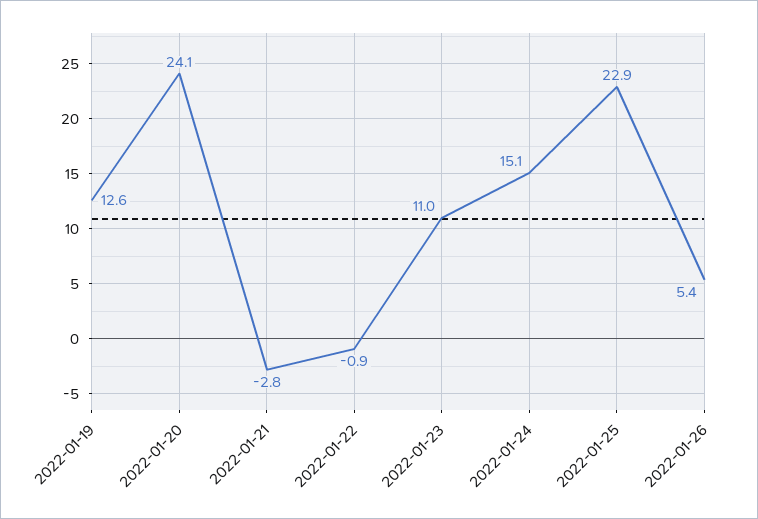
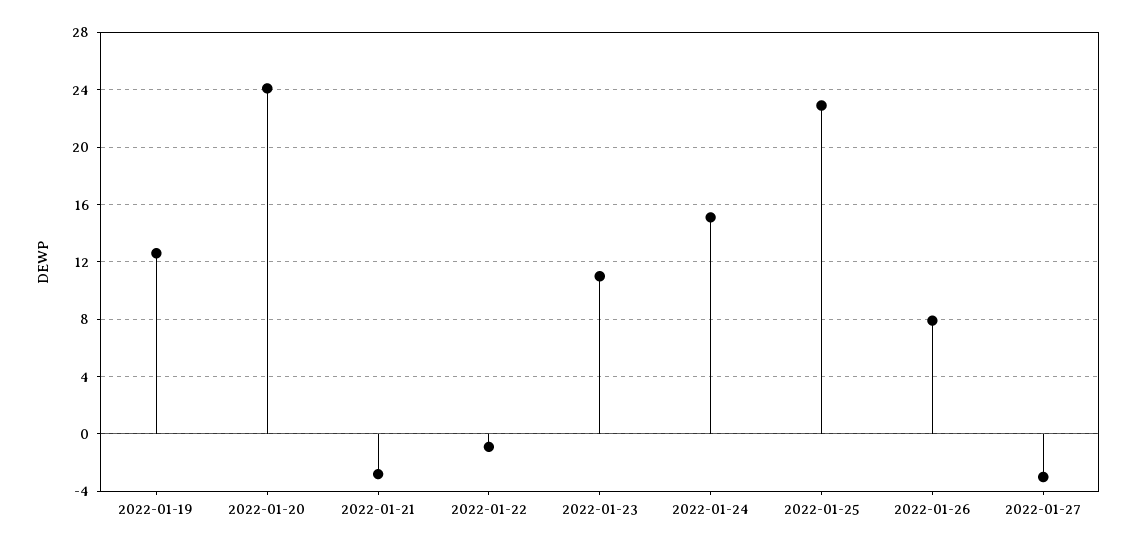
2022-01-26: 5.4 -> 8
2022-01-27: none -> -3

